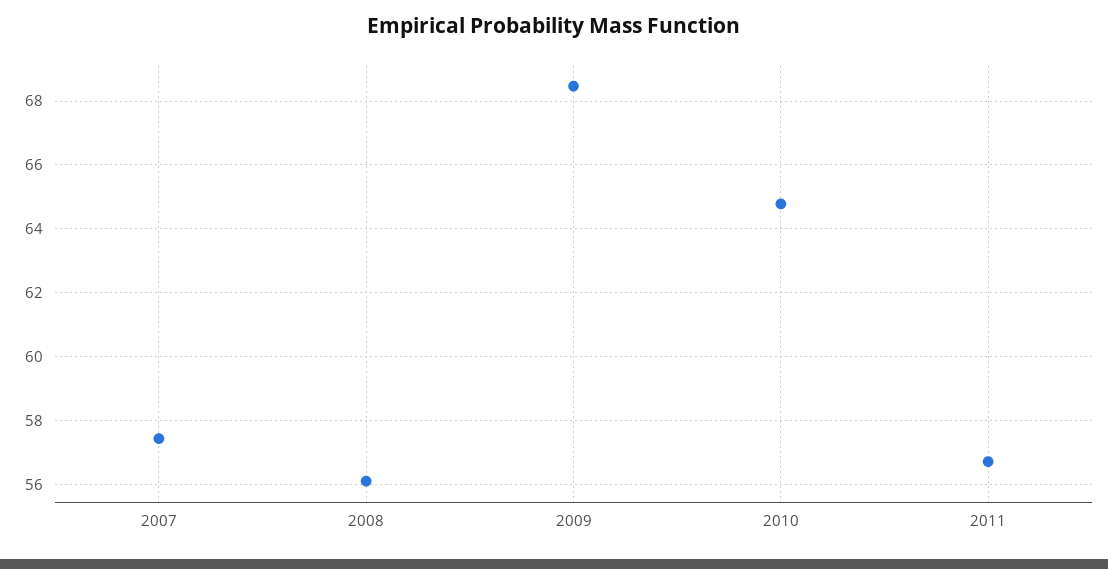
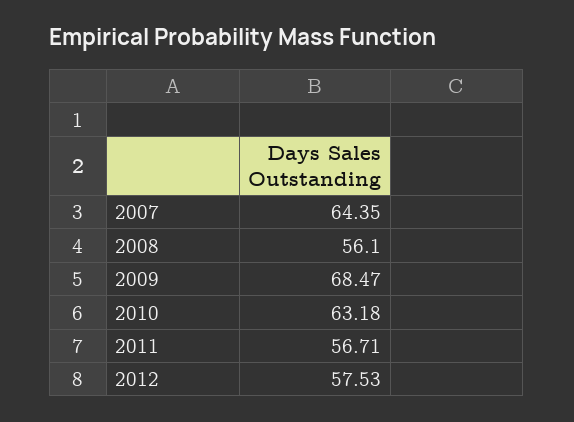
2007: 57.4 -> 64.35
2010: 64.8 -> 63.18
2012: none -> 57.53

